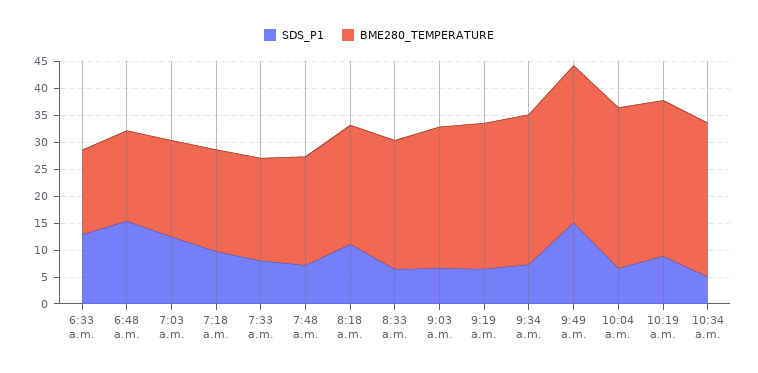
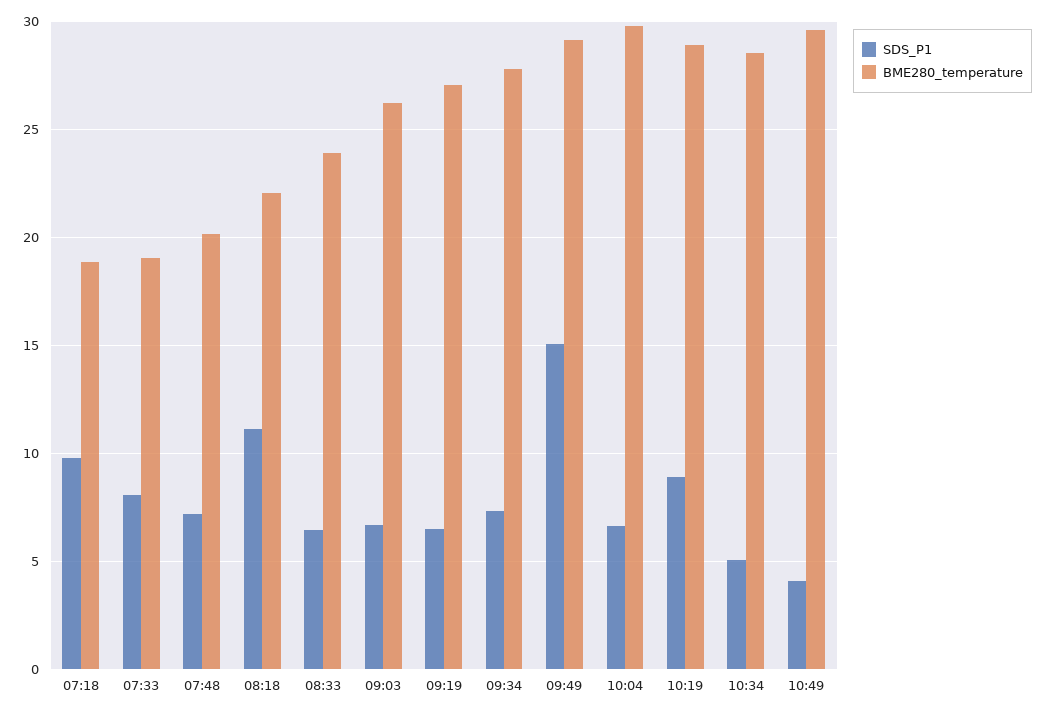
SDS_P1, 6:33 a.m.: 12.5 -> none
BME280_TEMPERATURE, 6:33 a.m.: 15 -> none
SDS_P1, 6:48 a.m.: 15 -> none
BME280_TEMPERATURE, 6:48 a.m.: 17.5 -> none
SDS_P1, 7:03 a.m.: 12.5 -> none
BME280_TEMPERATURE, 7:03 a.m.: 17.5 -> none
SDS_P1, 10:49: none -> 4
BME280_TEMPERATURE, 10:49: none -> 29.5

